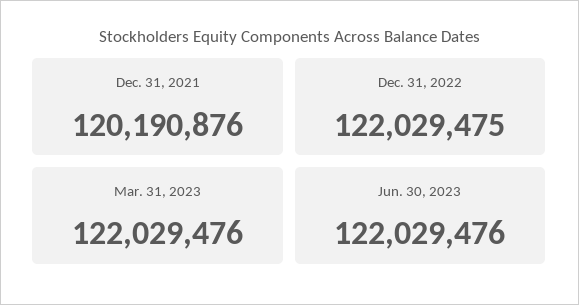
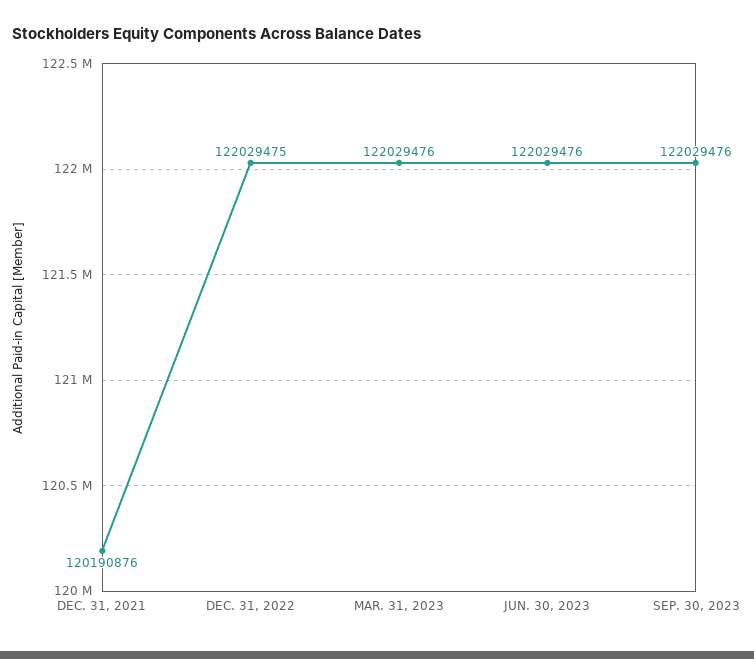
SEP. 30, 2023: none -> 122029476

